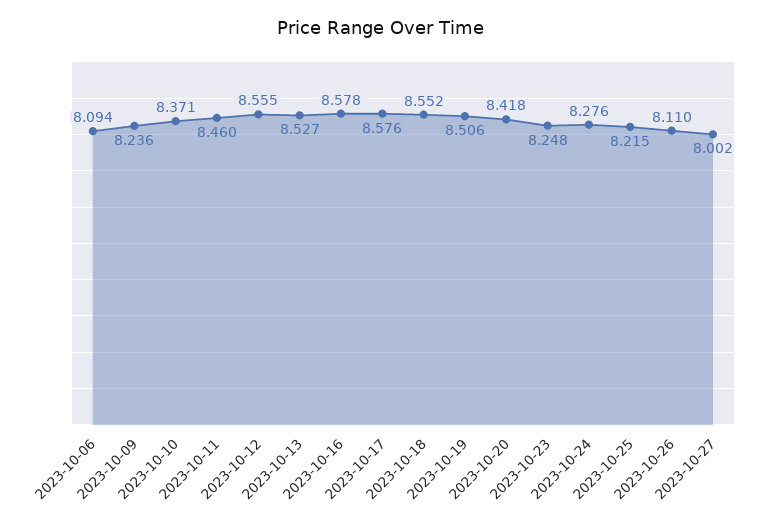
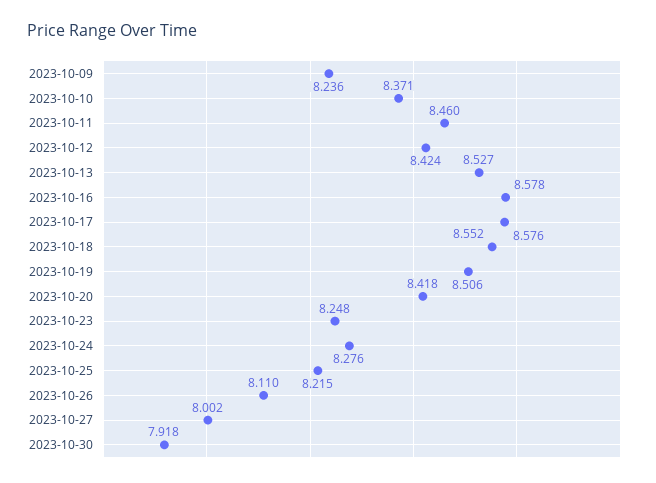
2023-10-06: 8.094 -> none
2023-10-12: 8.555 -> 8.424
2023-10-30: none -> 7.918

